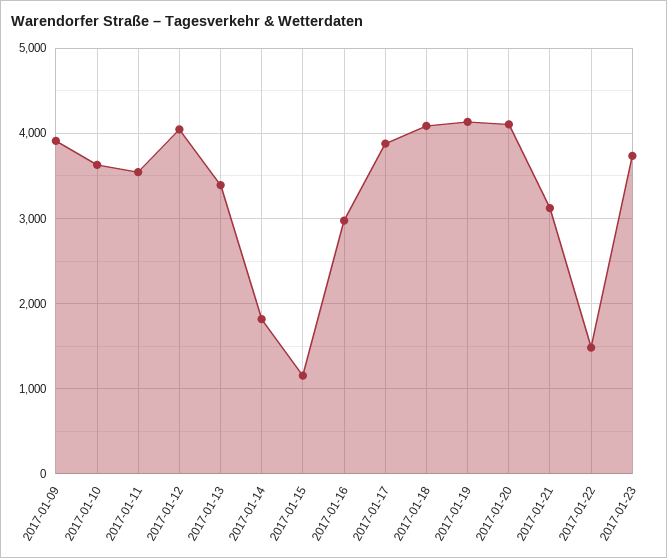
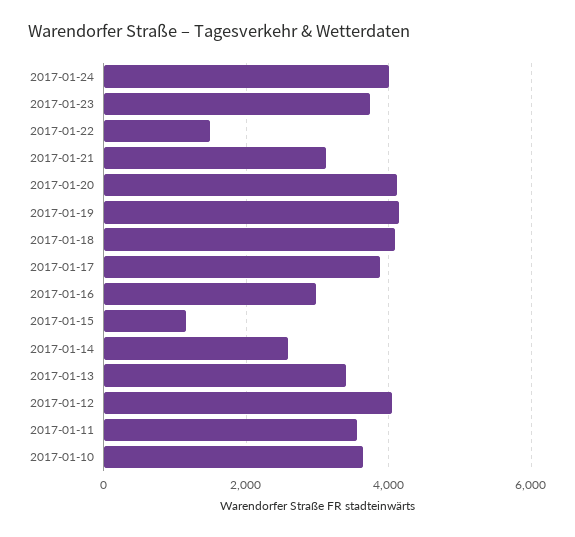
2017-01-09: 3900 -> none
2017-01-14: 1800 -> 2600
2017-01-24: none -> 4000

